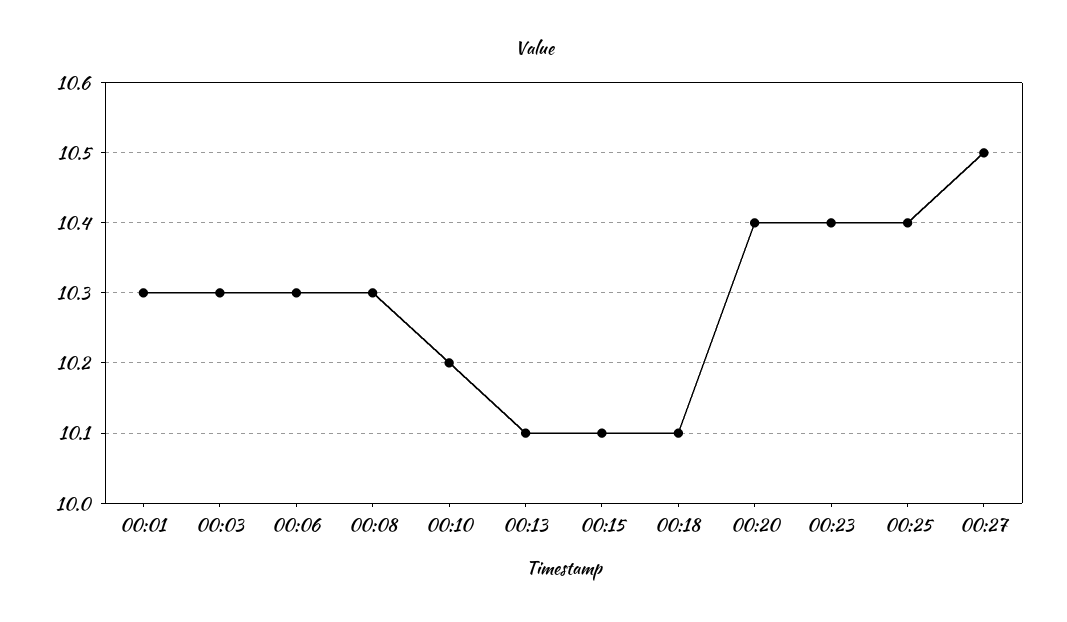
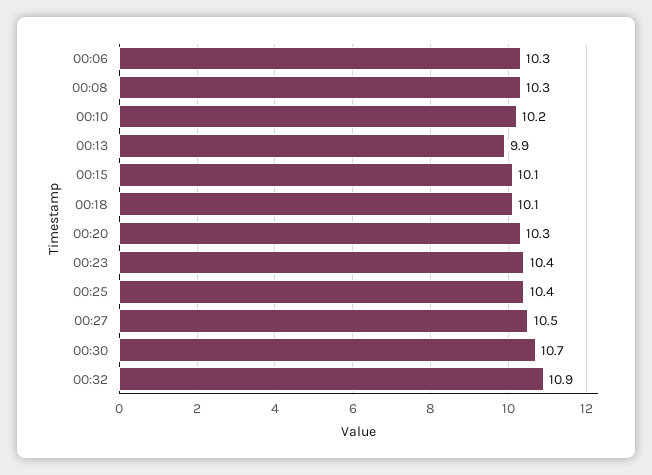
00:01: 10.3 -> none
00:03: 10.3 -> none
00:13: 10.1 -> 9.9
00:20: 10.4 -> 10.3
00:30: none -> 10.7
00:32: none -> 10.9

